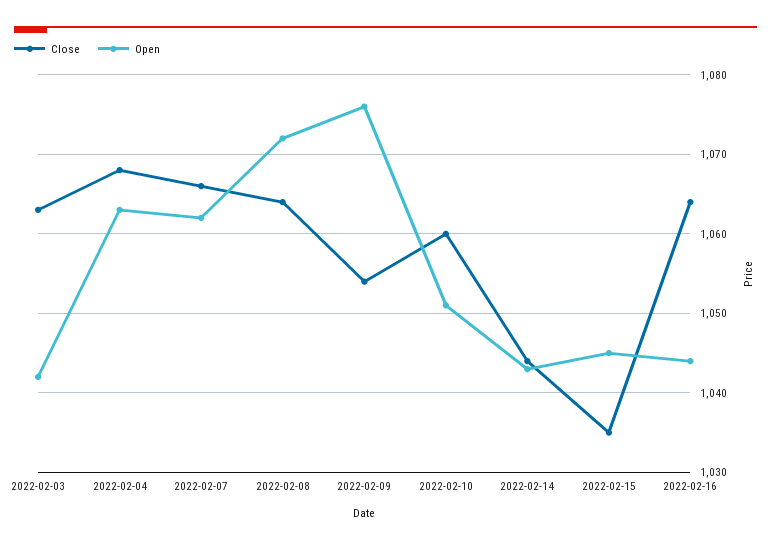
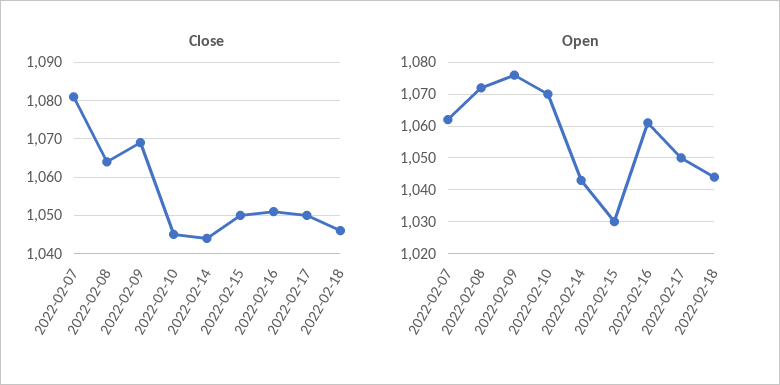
Close, 2022-02-03: 1063 -> none
Open, 2022-02-03: 1042 -> none
Close, 2022-02-04: 1068 -> none
Open, 2022-02-04: 1063 -> none
Close, 2022-02-07: 1066 -> 1080
Close, 2022-02-09: 1054 -> 1070
Close, 2022-02-10: 1060 -> 1045
Open, 2022-02-10: 1051 -> 1070
Close, 2022-02-15: 1035 -> 1050
Open, 2022-02-15: 1045 -> 1030
Close, 2022-02-16: 1064 -> 1050
Open, 2022-02-16: 1044 -> 1060
Close, 2022-02-17: none -> 1050
Close, 2022-02-18: none -> 1045
Open, 2022-02-17: none -> 1050
Open, 2022-02-18: none -> 1045

